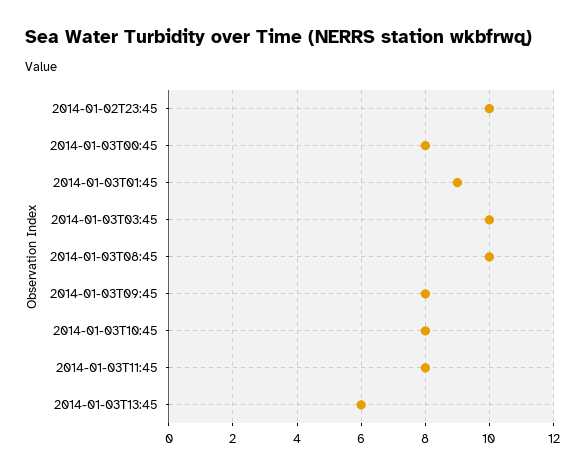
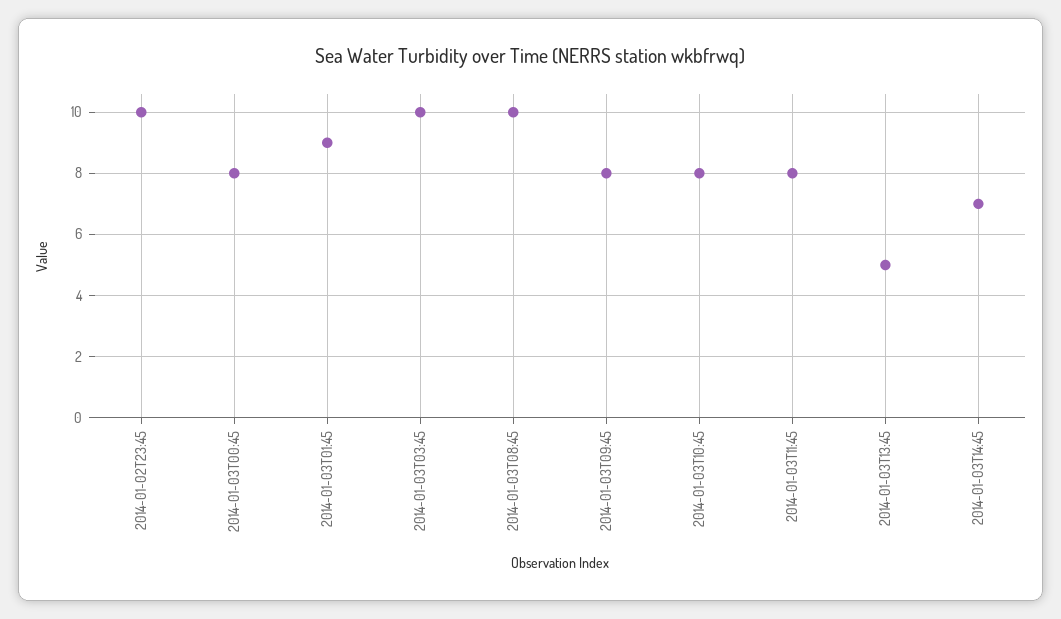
2014-01-03T13:45: 6 -> 5
2014-01-03T14:45: none -> 7

